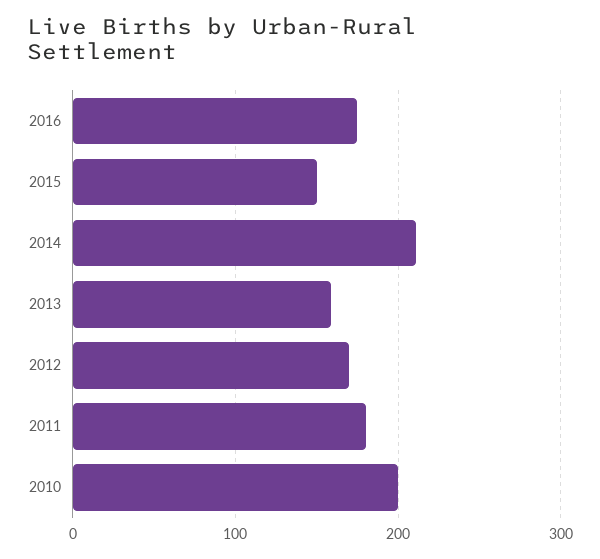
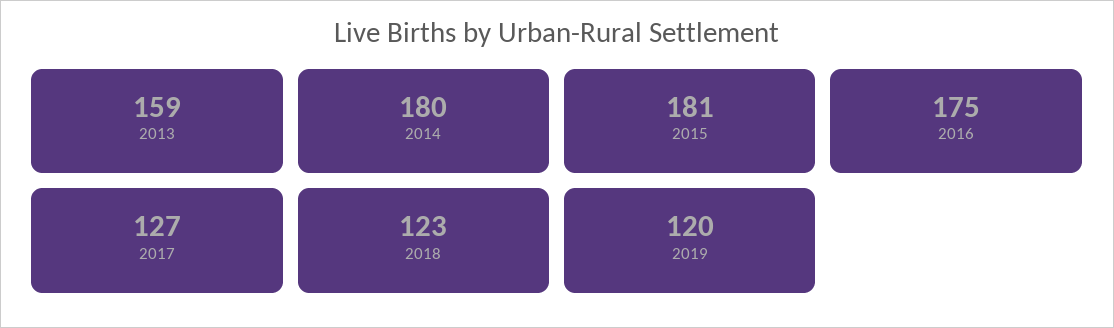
2015: 150 -> 181
2014: 210 -> 180
2012: 170 -> none
2011: 180 -> none
2010: 200 -> none
2017: none -> 127
2018: none -> 123
2019: none -> 120

